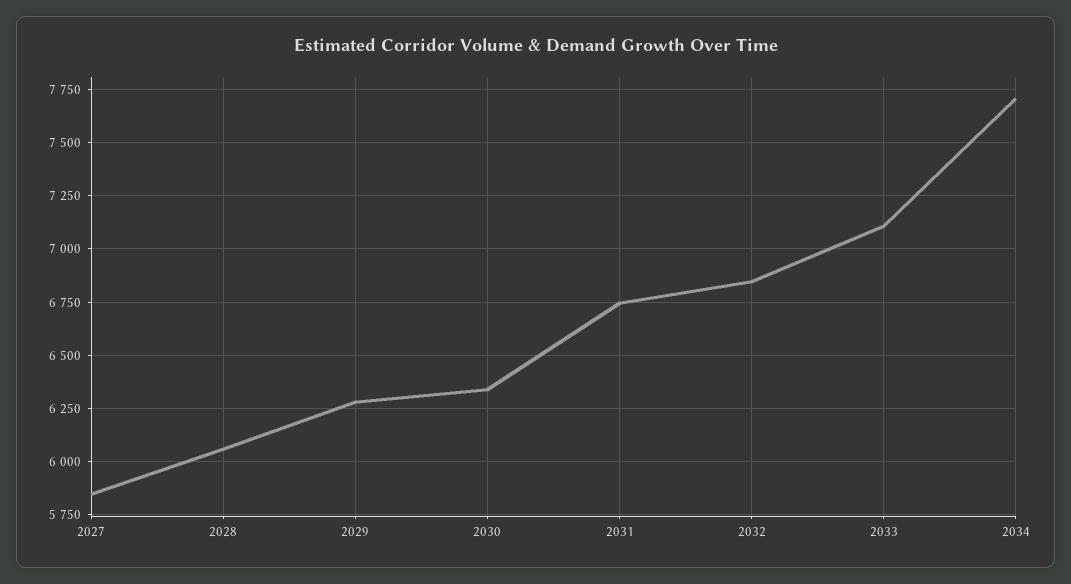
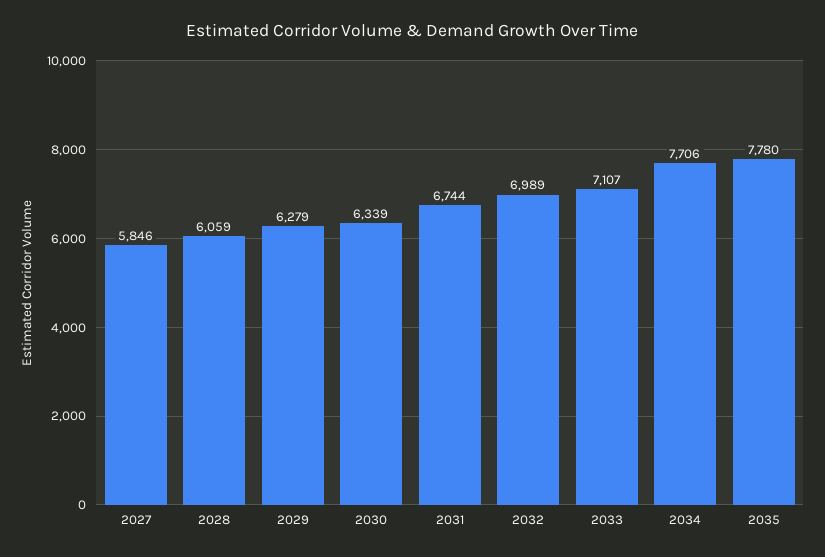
2032: 6850 -> 6989
2035: none -> 7780

